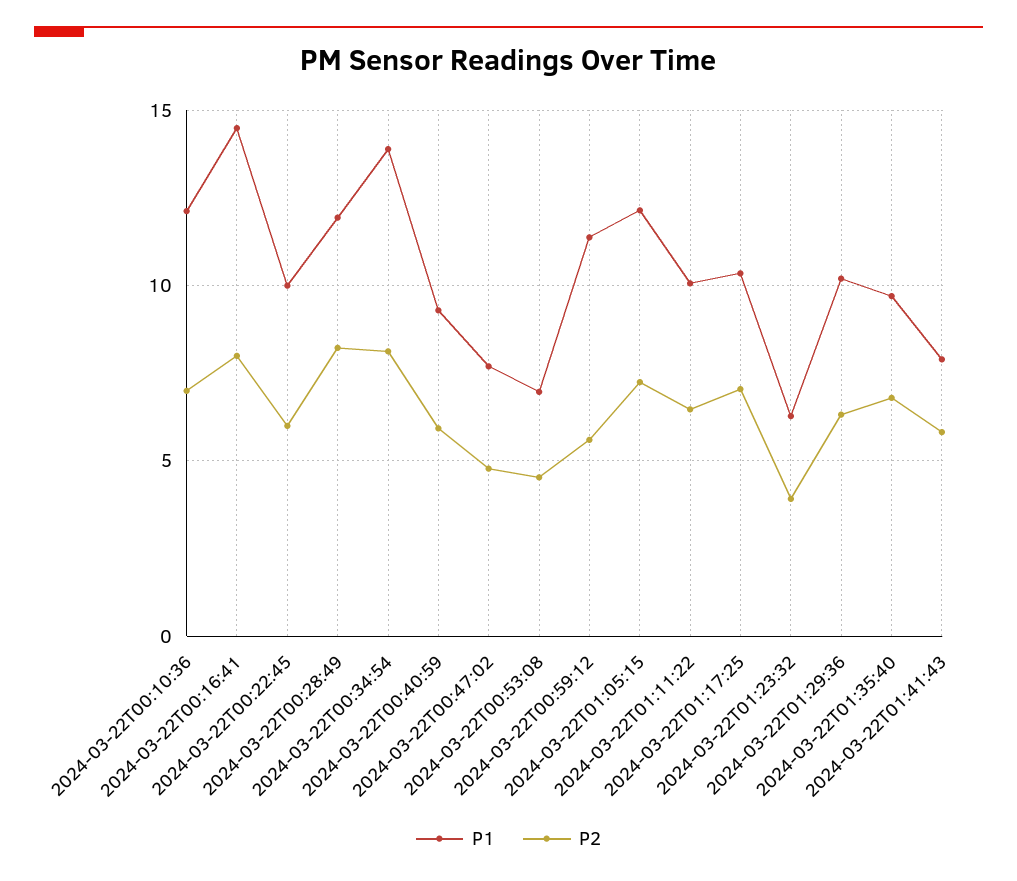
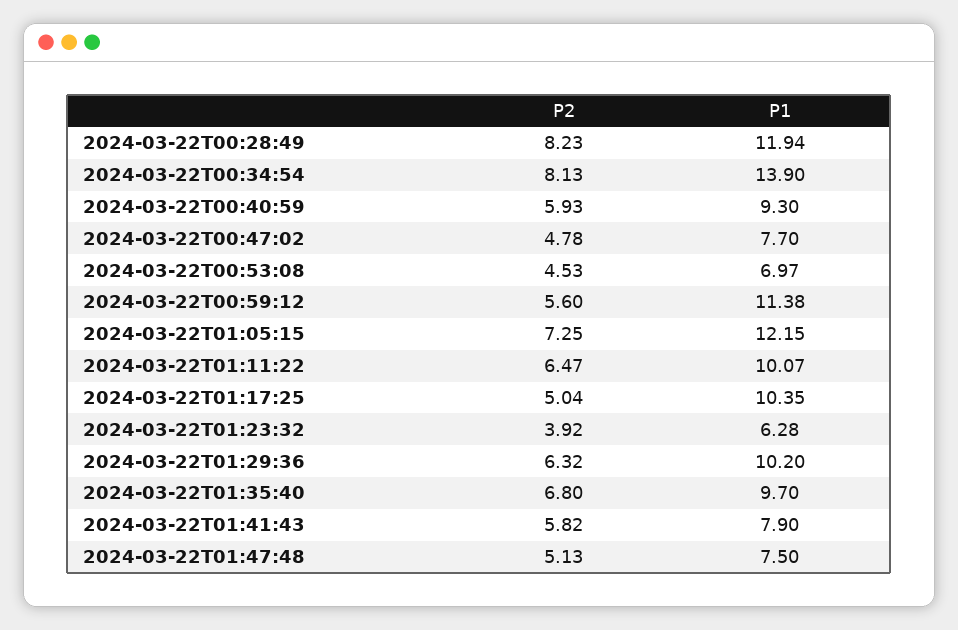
P1, 2024-03-22T00:10:36: 12 -> none
P2, 2024-03-22T00:10:36: 7 -> none
P1, 2024-03-22T00:16:41: 14.5 -> none
P2, 2024-03-22T00:16:41: 8 -> none
P1, 2024-03-22T00:22:45: 10 -> none
P2, 2024-03-22T00:22:45: 6 -> none
P2, 2024-03-22T01:17:25: 7 -> 5.04
P2, 2024-03-22T01:47:48: none -> 5.13
P1, 2024-03-22T01:47:48: none -> 7.5

